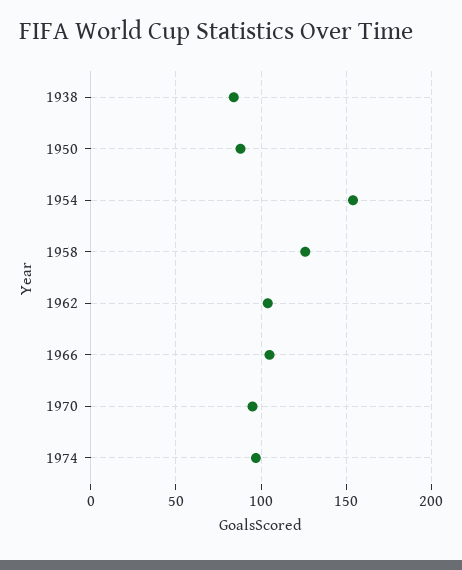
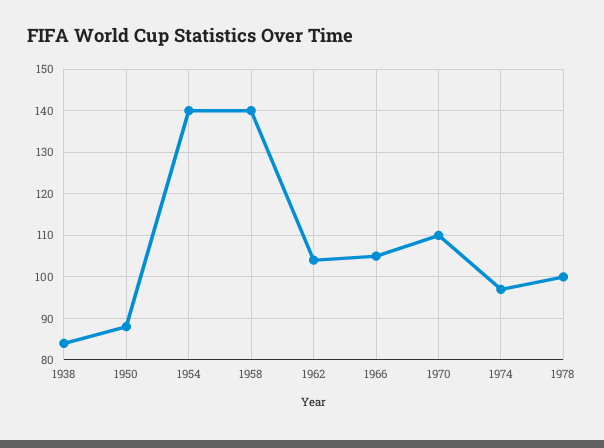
1954: 155 -> 140
1958: 125 -> 140
1970: 95 -> 110
1978: none -> 100

